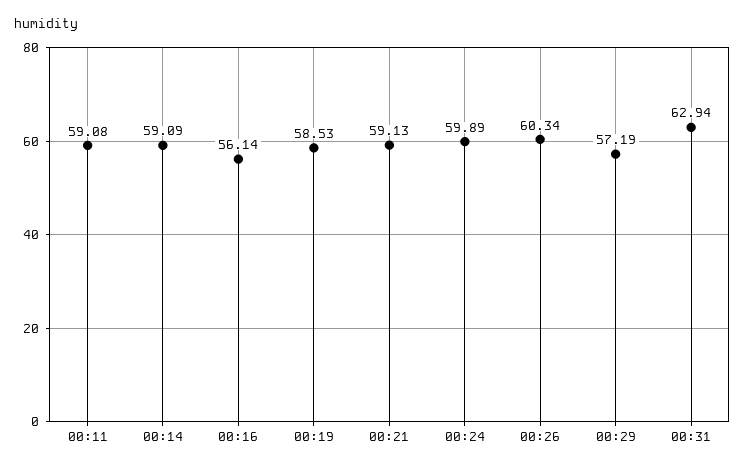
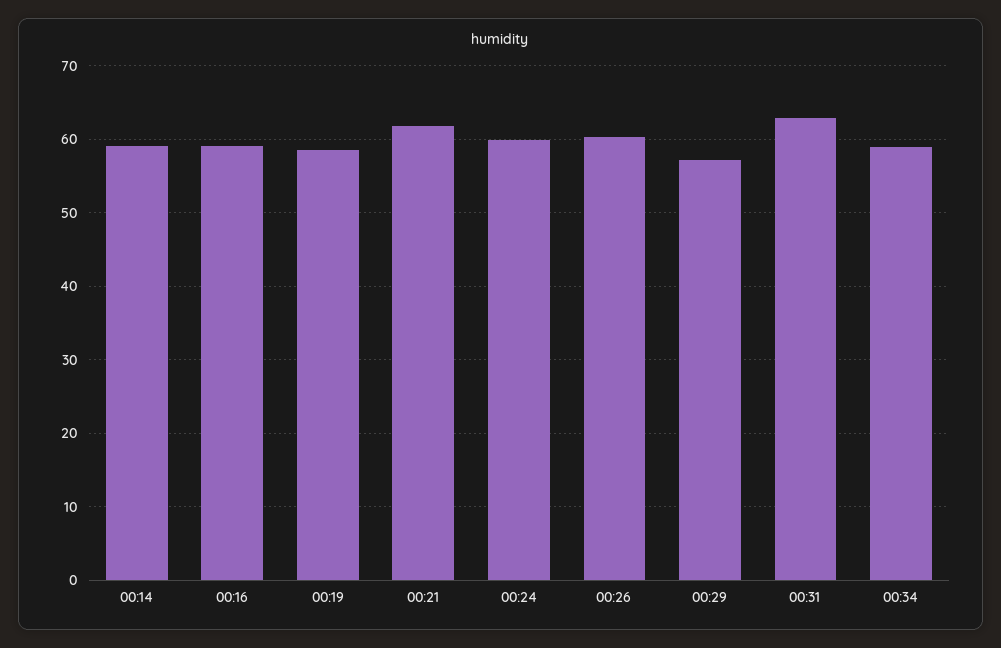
00:11: 59.08 -> none
00:16: 56.14 -> 59
00:21: 59.13 -> 62
00:34: none -> 59

